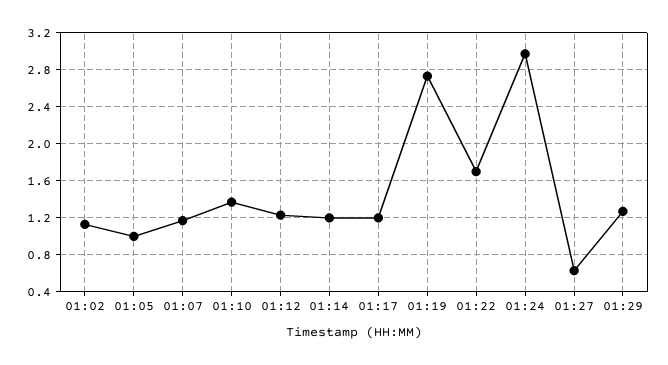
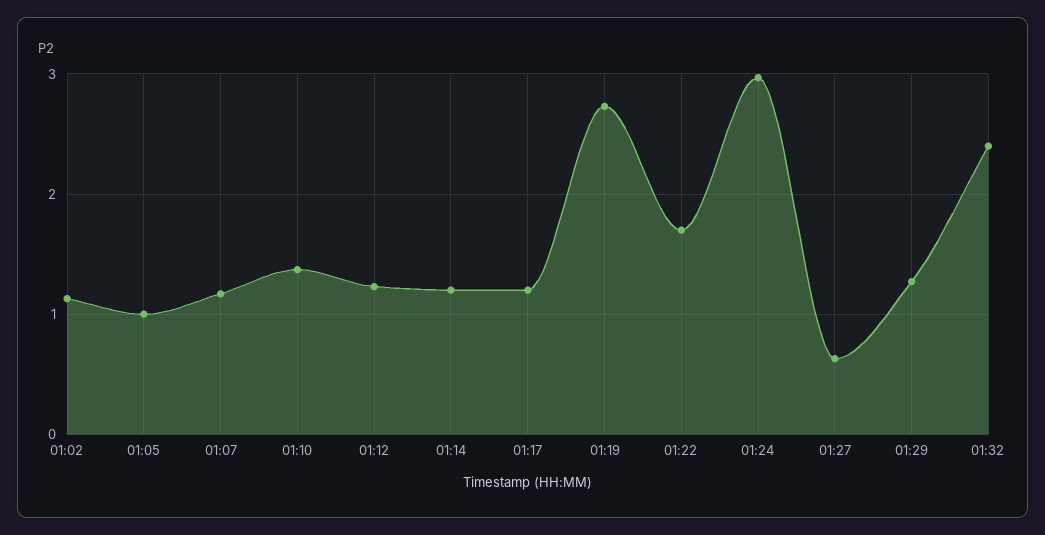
01:32: none -> 2.4

